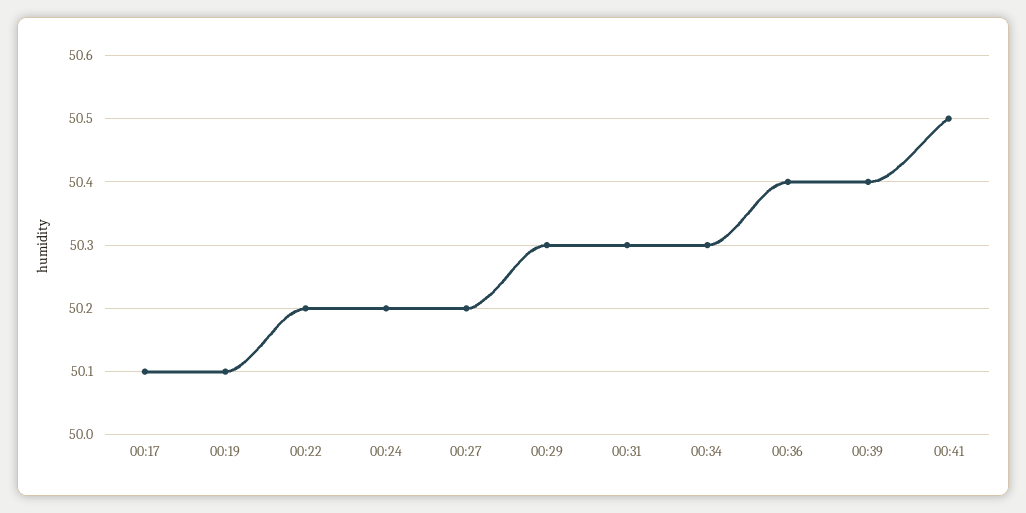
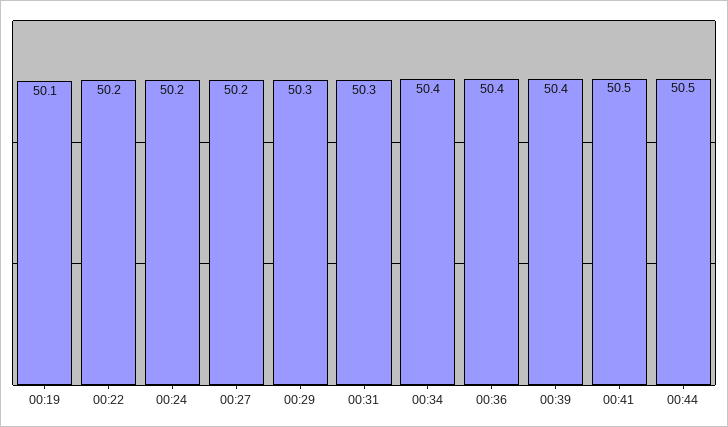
00:17: 50.1 -> none
00:34: 50.3 -> 50.4
00:44: none -> 50.5

